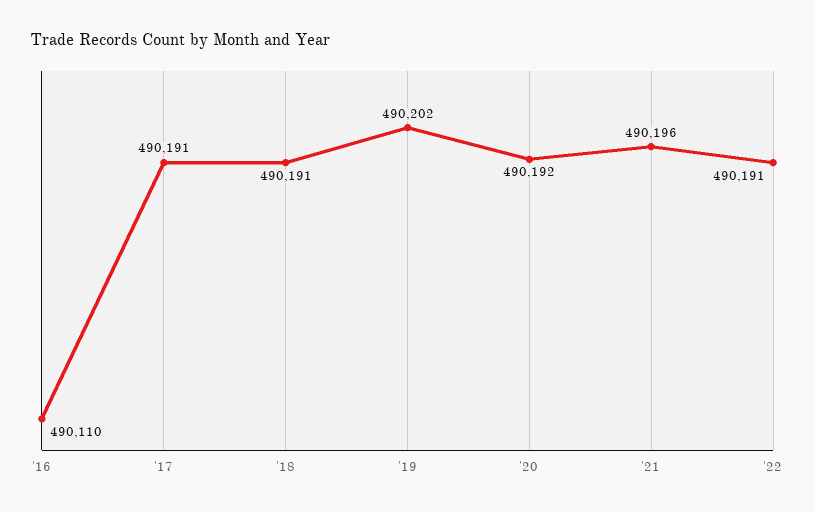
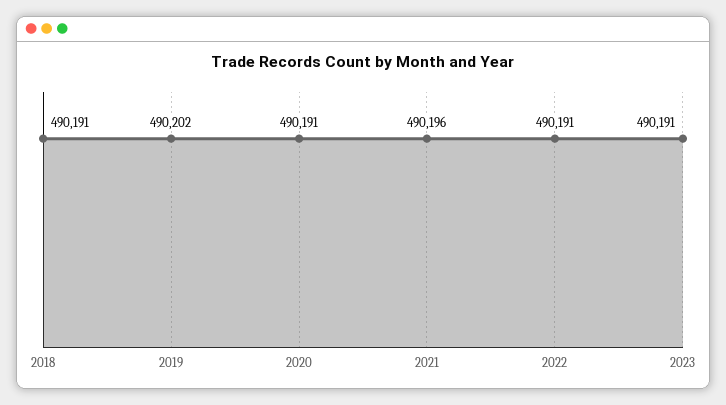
'16: 490110 -> none
'17: 490191 -> none
'20: 490192 -> 490191
2023: none -> 490191

